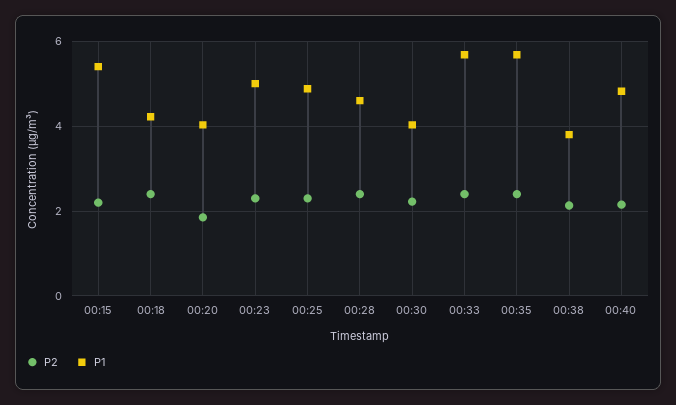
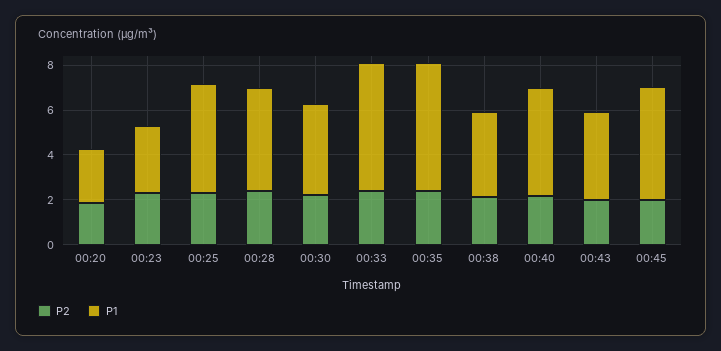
P2, 00:15: 2.2 -> none
P1, 00:15: 5.4 -> none
P2, 00:18: 2.4 -> none
P1, 00:18: 4.2 -> none
P1, 00:20: 4 -> 2.5
P1, 00:23: 5 -> 3
P2, 00:43: none -> 2
P1, 00:43: none -> 4
P2, 00:45: none -> 2
P1, 00:45: none -> 5

